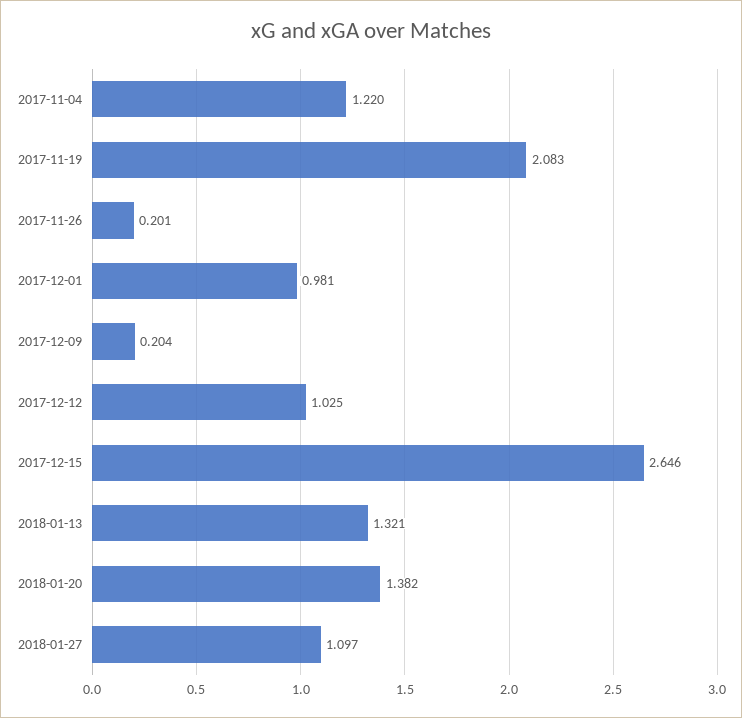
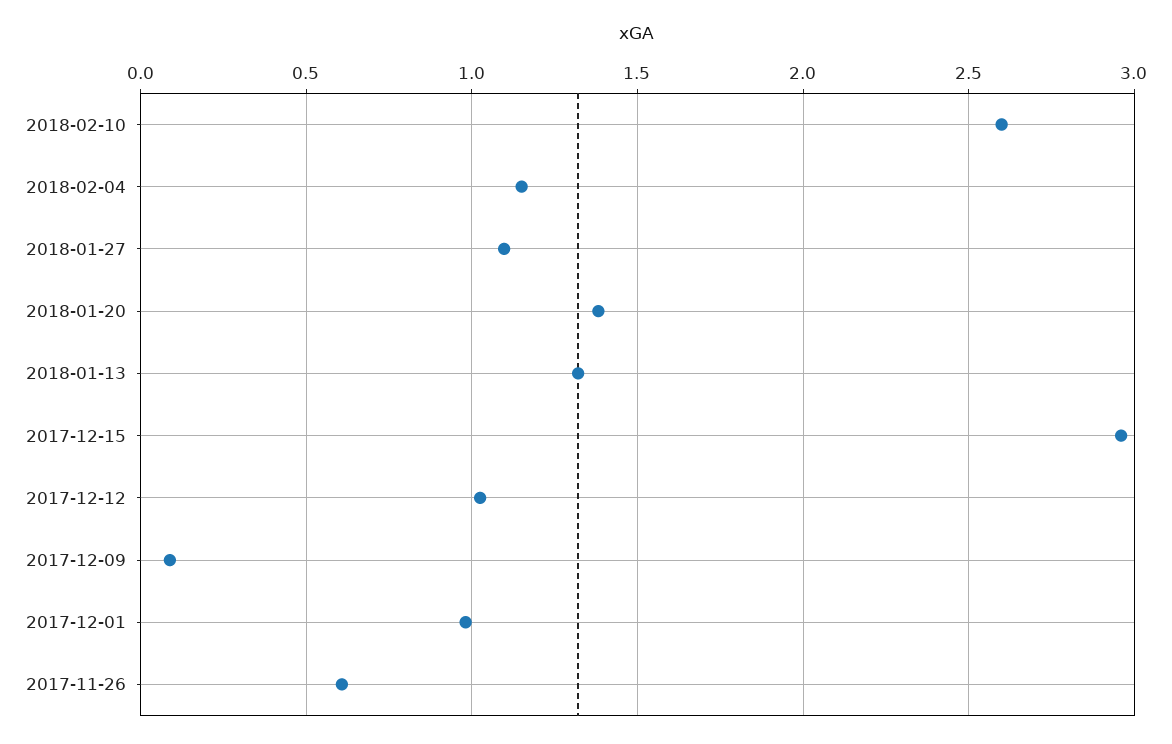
2017-11-04: 1.22 -> none
2017-11-19: 2.083 -> none
2017-11-26: 0.201 -> 0.6
2017-12-09: 0.204 -> 0.1
2017-12-15: 2.646 -> 2.95
2018-02-10: none -> 2.6
2018-02-04: none -> 1.15

